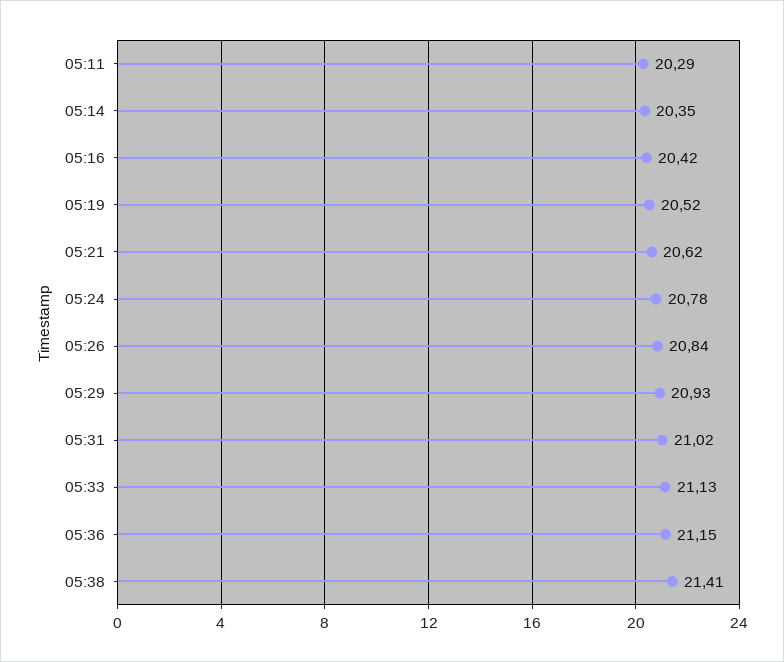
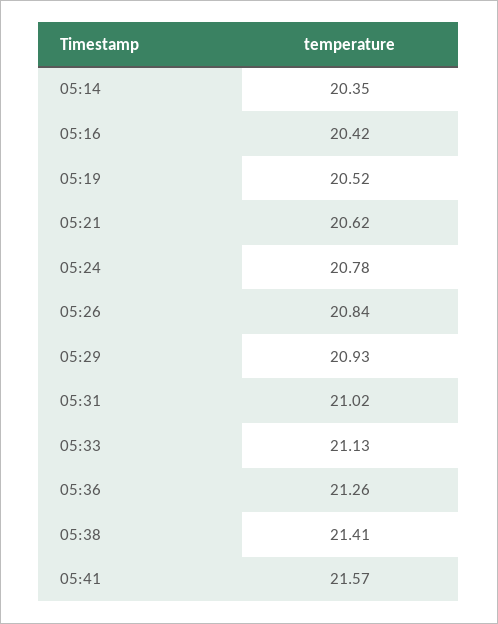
05:11: 20.29 -> none
05:36: 21.15 -> 21.26
05:41: none -> 21.57

